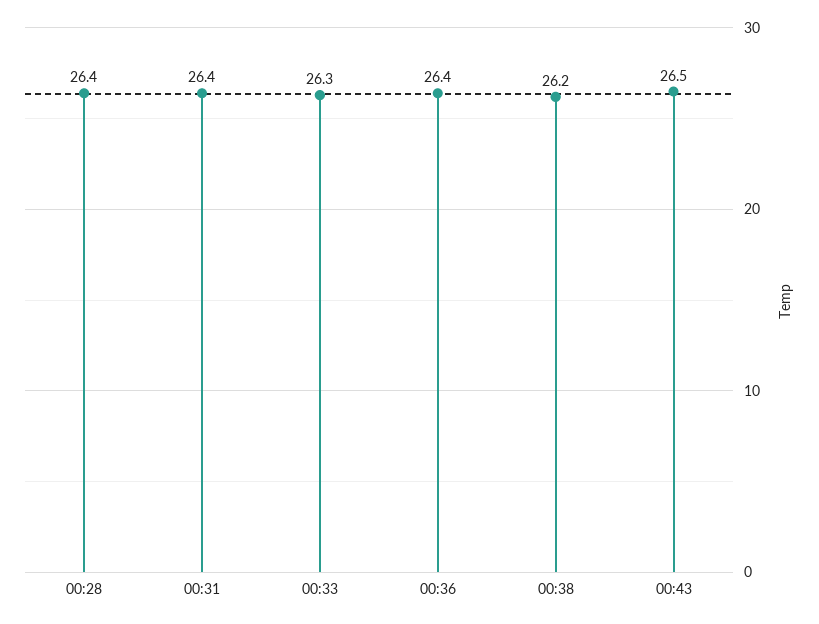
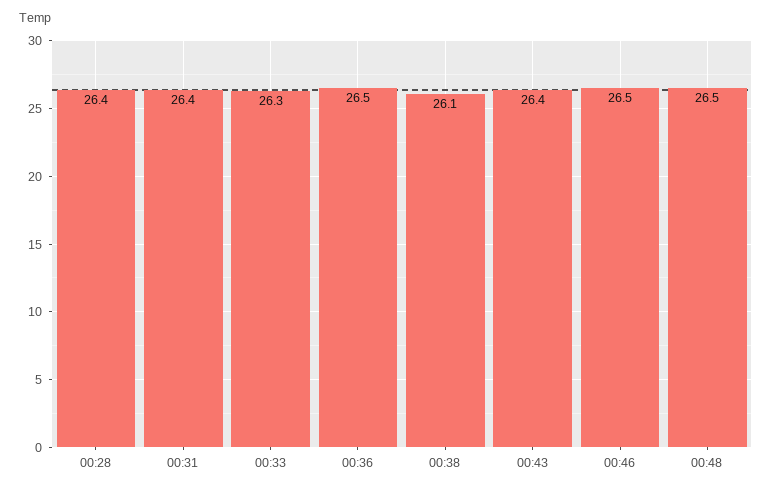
00:36: 26.4 -> 26.5
00:38: 26.2 -> 26.1
00:43: 26.5 -> 26.4
00:46: none -> 26.5
00:48: none -> 26.5

